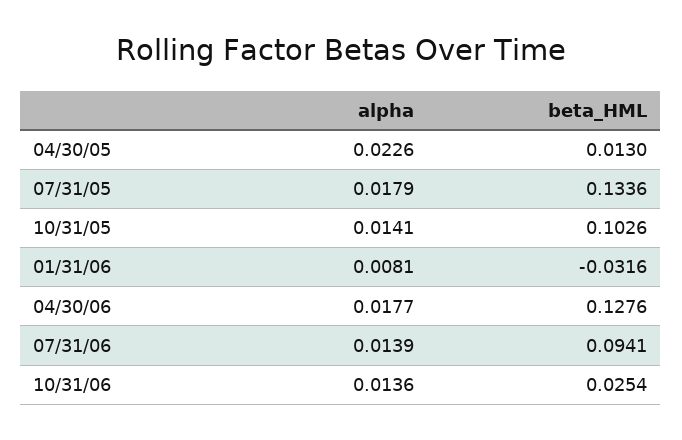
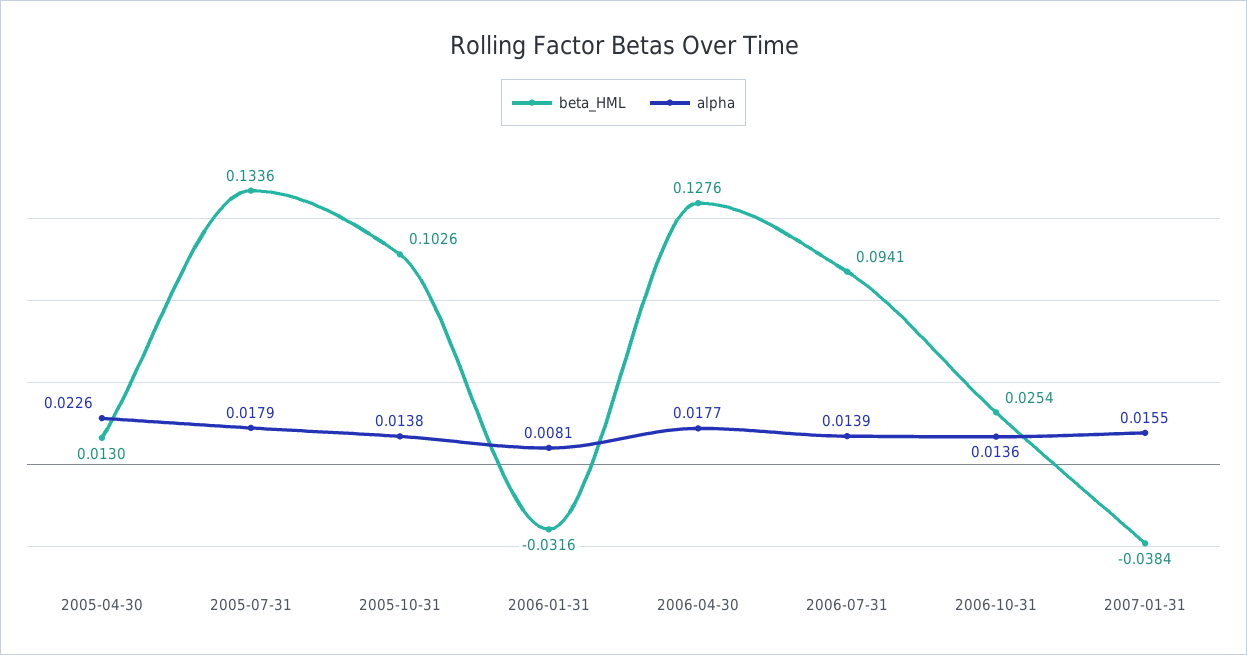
alpha, 10/31/05: 0.0141 -> 0.0138
beta_HML, 2007-01-31: none -> -0.0384
alpha, 2007-01-31: none -> 0.0155

